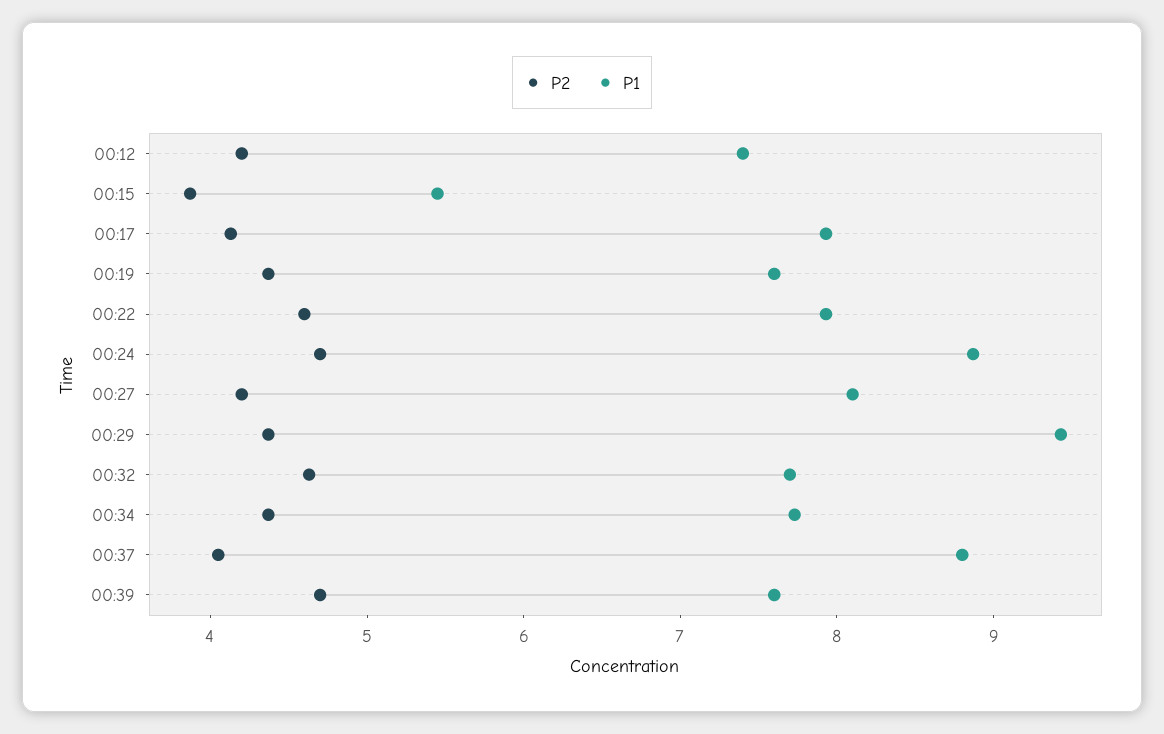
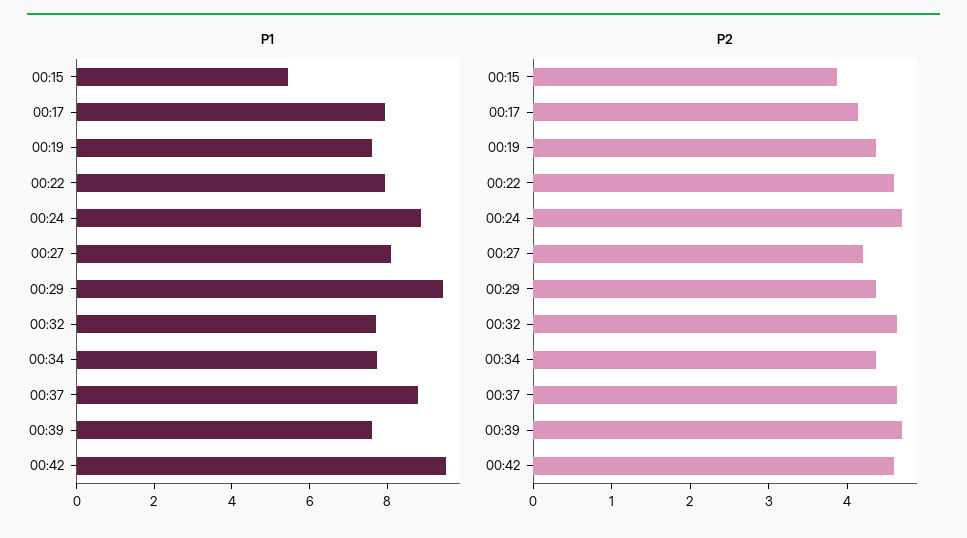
P2, 00:12: 4.2 -> none
P1, 00:12: 7.4 -> none
P2, 00:37: 4 -> 4.6
P1, 00:42: none -> 9.5
P2, 00:42: none -> 4.6

